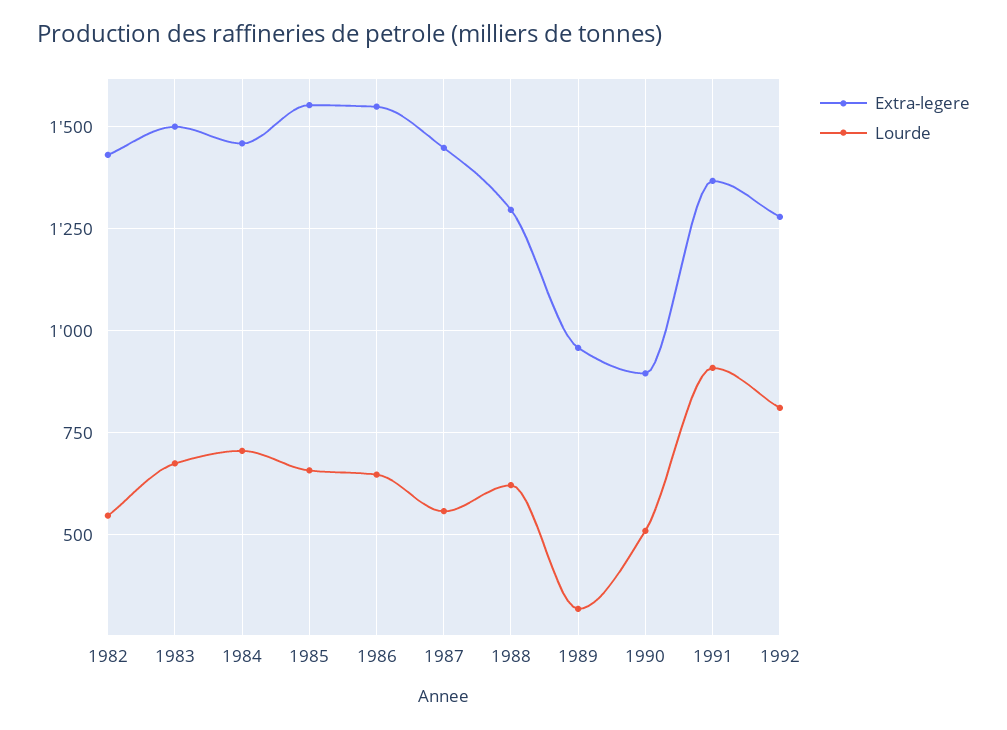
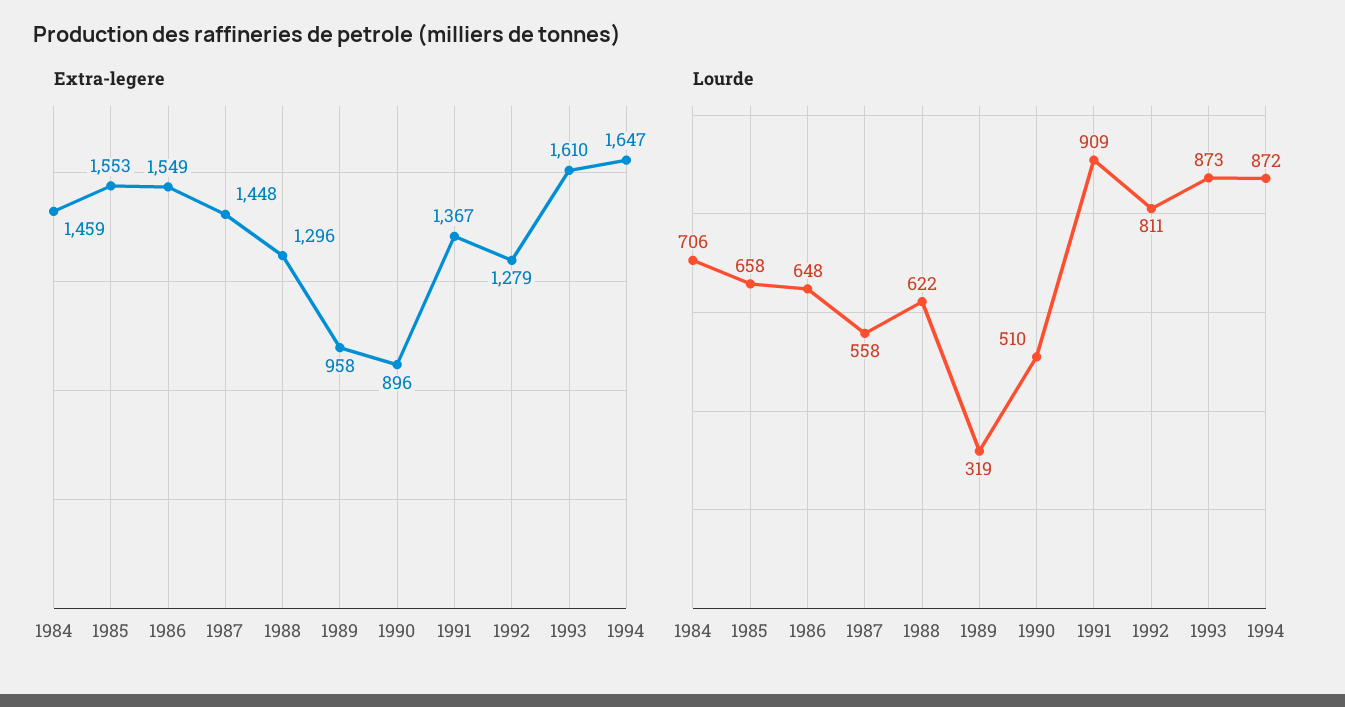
Extra-legere, 1982: 1425 -> none
Lourde, 1982: 550 -> none
Extra-legere, 1983: 1500 -> none
Lourde, 1983: 675 -> none
Extra-legere, 1993: none -> 1610
Extra-legere, 1994: none -> 1647
Lourde, 1993: none -> 873
Lourde, 1994: none -> 872

